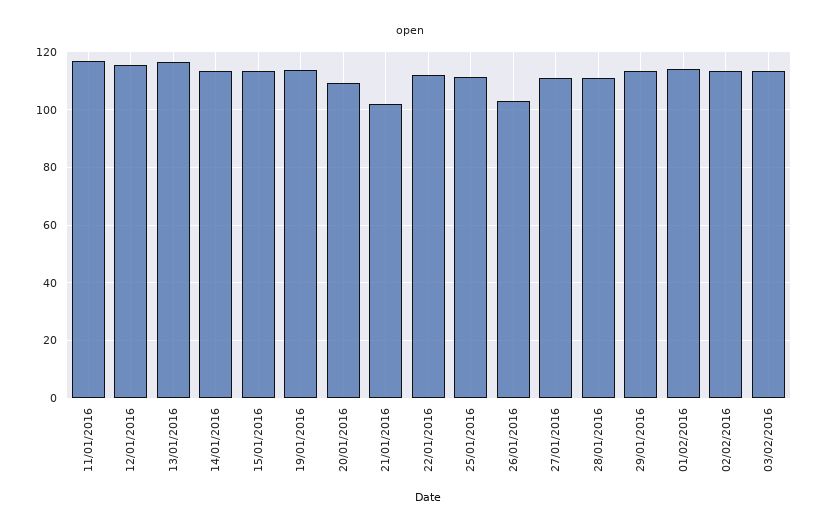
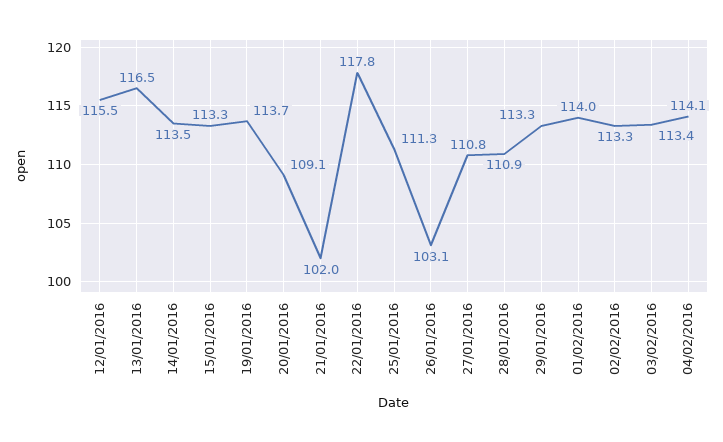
11/01/2016: 117.5 -> none
22/01/2016: 112.5 -> 117.8
04/02/2016: none -> 114.1

